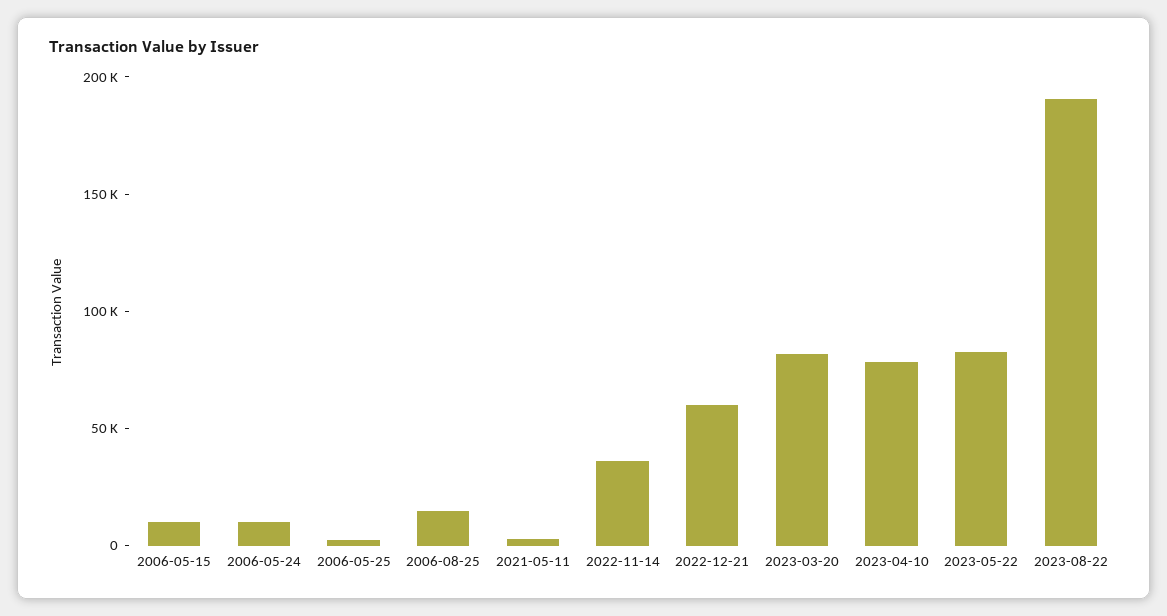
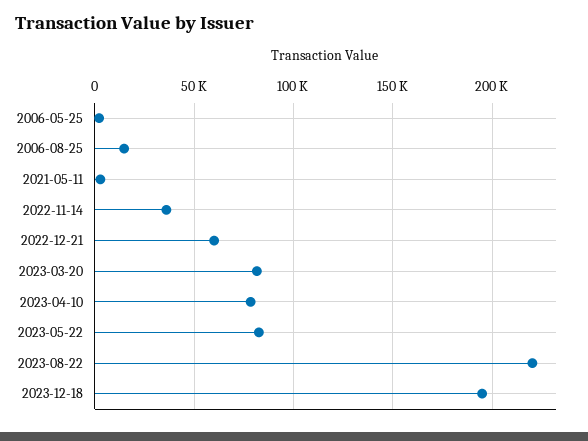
2006-05-15: 10000 -> none
2006-05-24: 10000 -> none
2023-08-22: 190000 -> 220000
2023-12-18: none -> 195000

